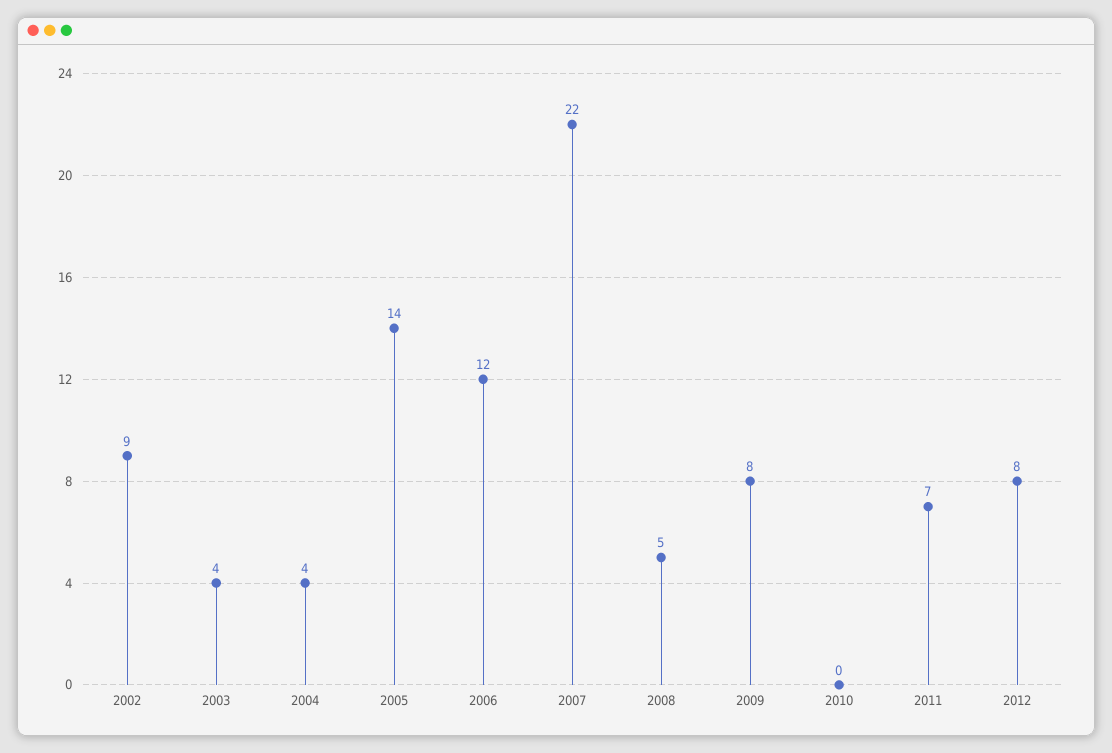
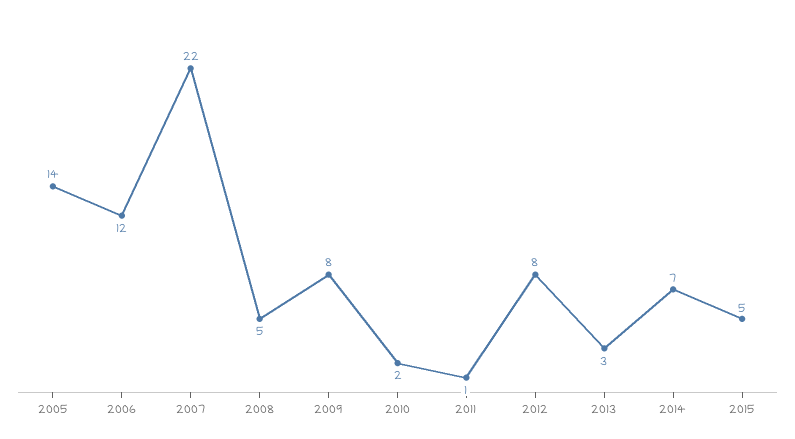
2002: 9 -> none
2003: 4 -> none
2004: 4 -> none
2010: 0 -> 2
2011: 7 -> 1
2013: none -> 3
2014: none -> 7
2015: none -> 5

